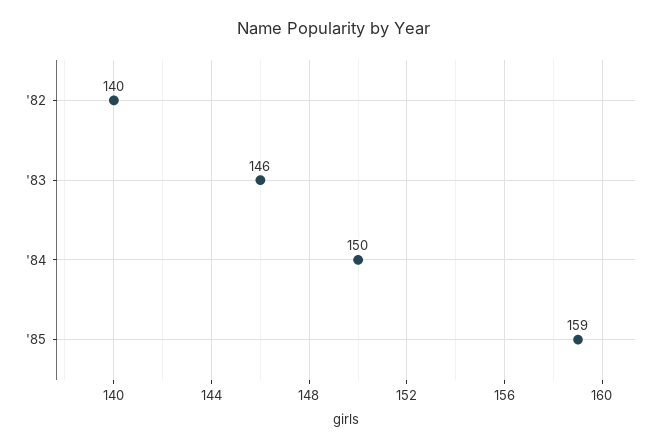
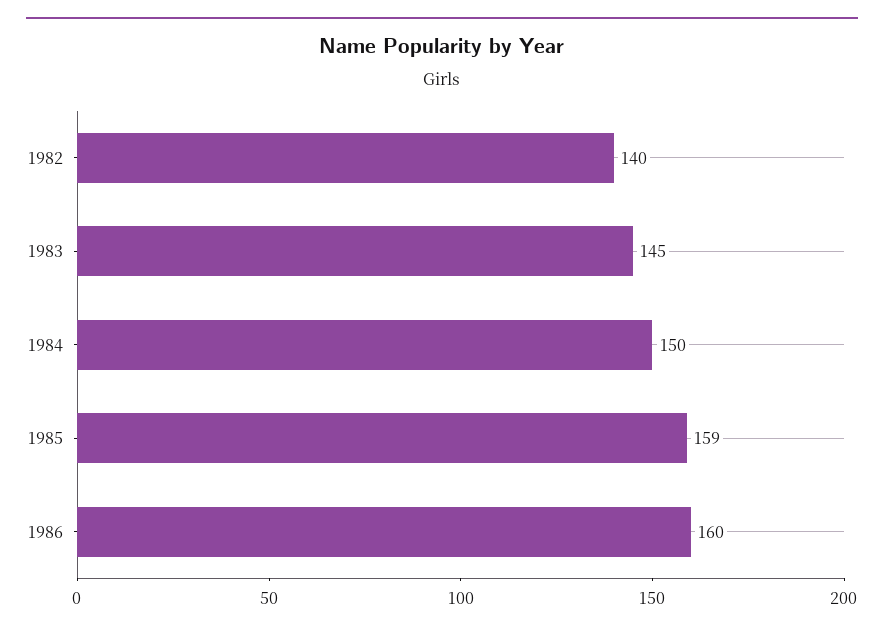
'83: 146 -> 145
1986: none -> 160

